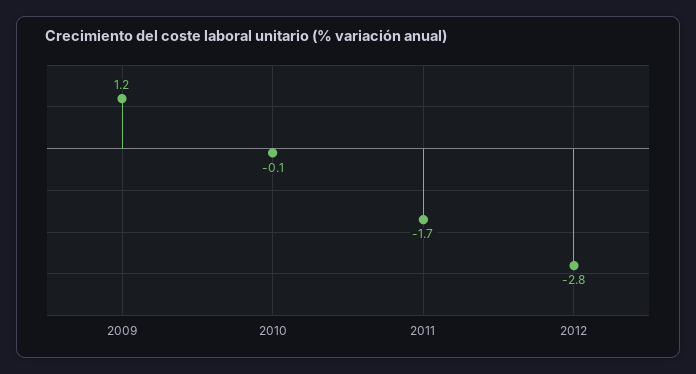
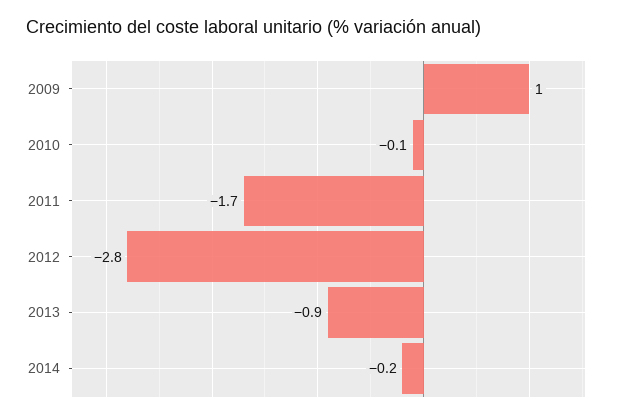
2009: 1.2 -> 1
2013: none -> -0.9
2014: none -> -0.2

